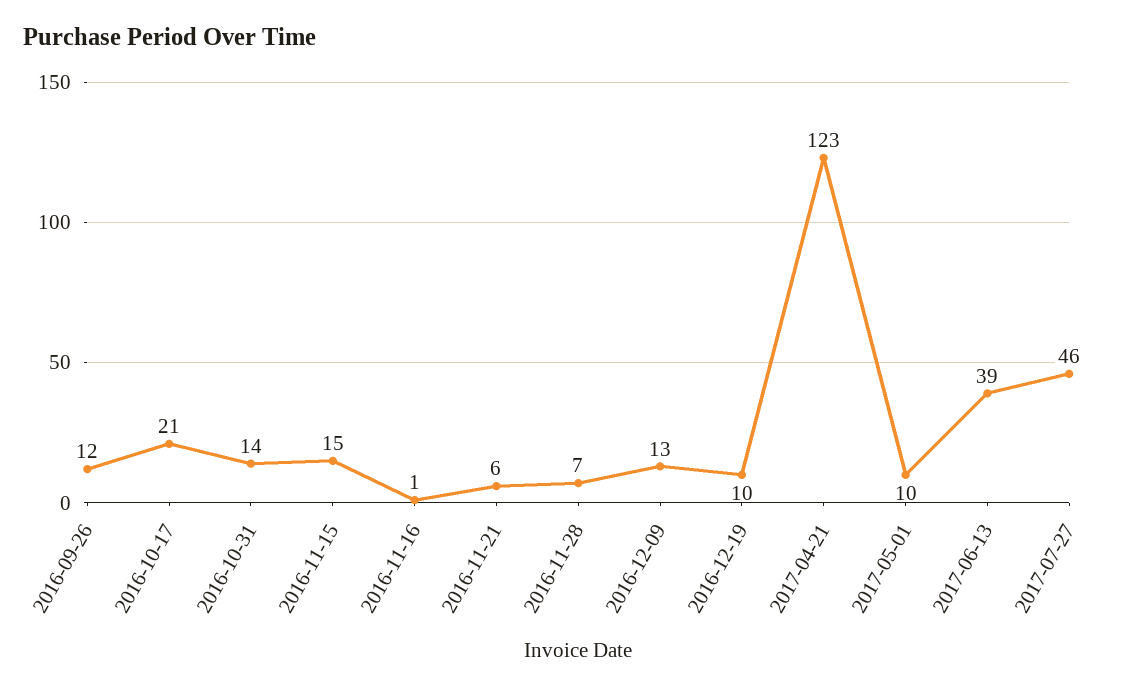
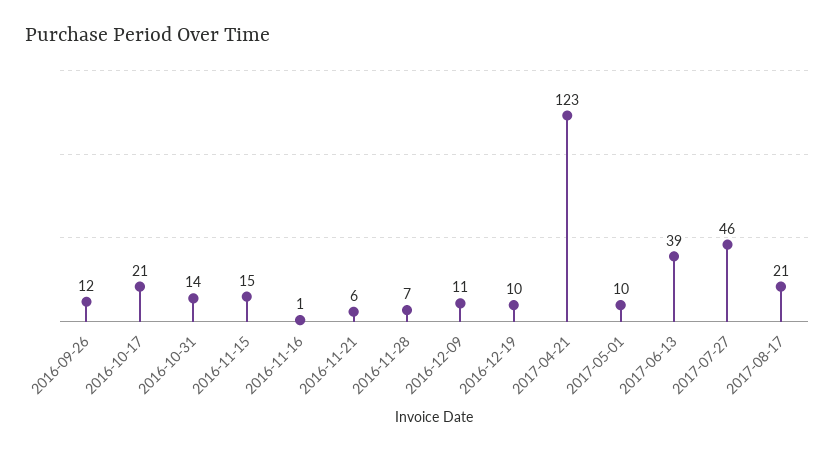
2016-12-09: 13 -> 11
2017-08-17: none -> 21

